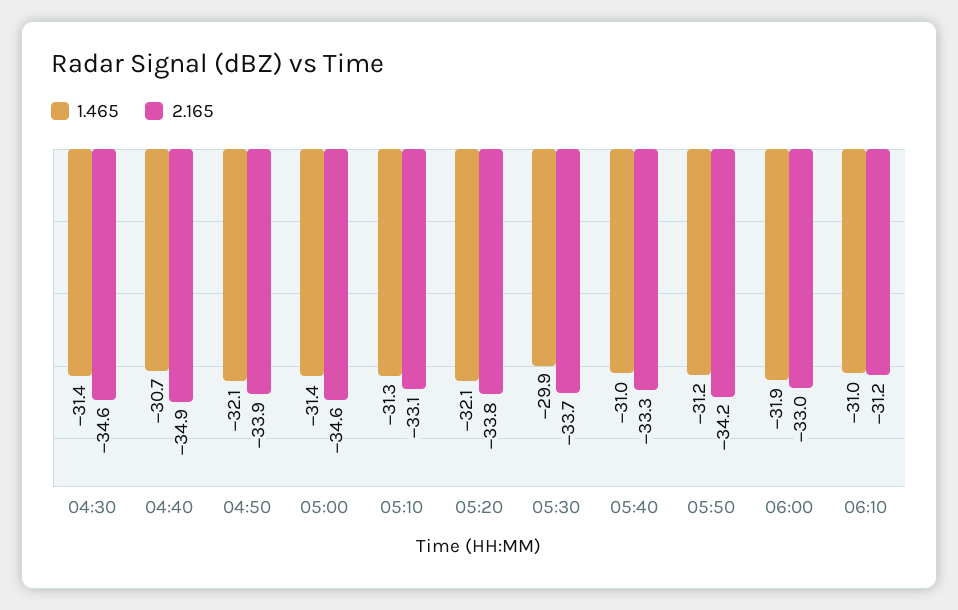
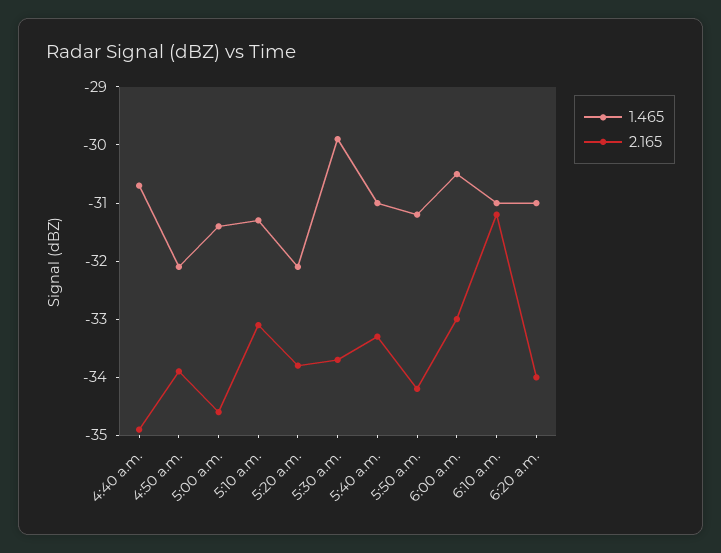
1.465, 04:30: -31.4 -> none
2.165, 04:30: -34.6 -> none
1.465, 06:00: -31.9 -> -30.5
1.465, 6:20 a.m.: none -> -31
2.165, 6:20 a.m.: none -> -34

